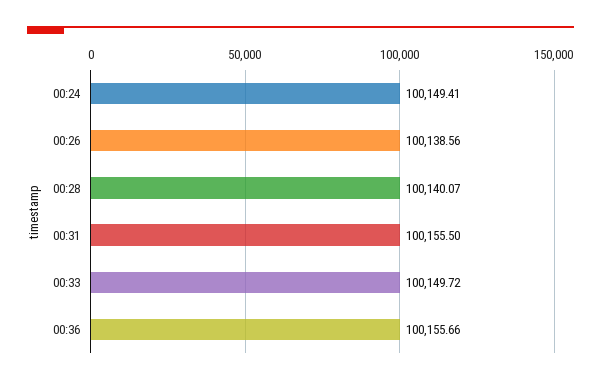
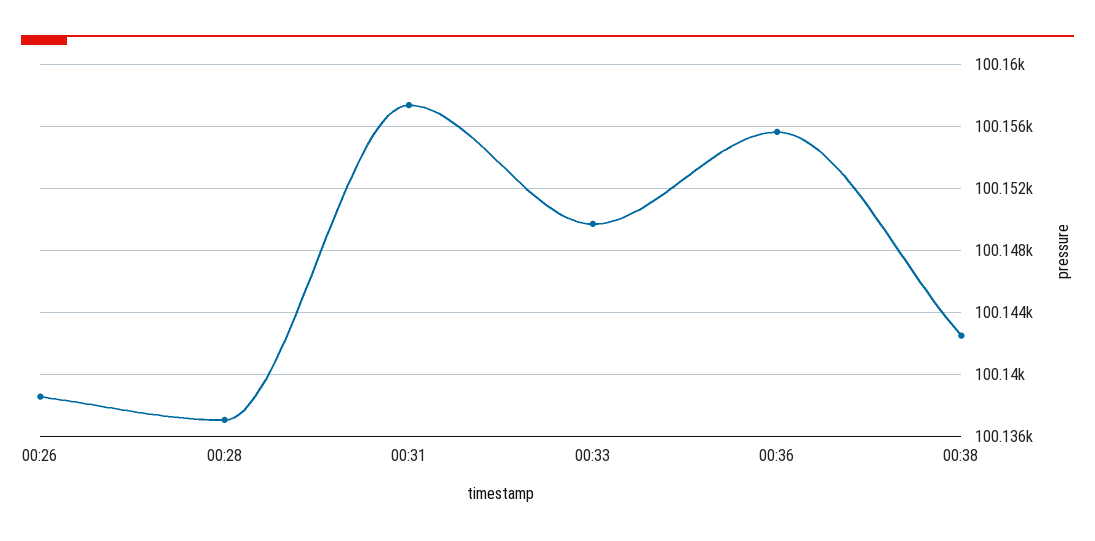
00:24: 100149.41 -> none
00:28: 100140.07 -> 100137
00:31: 100155.5 -> 100157.5
00:38: none -> 100142.5

